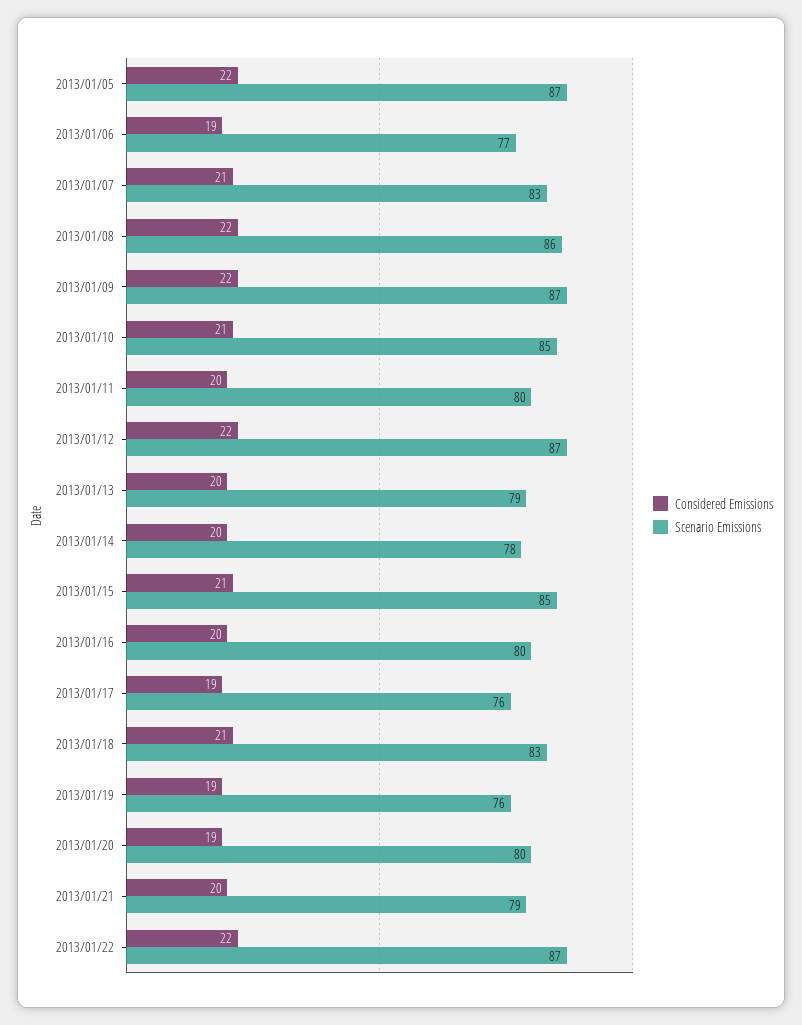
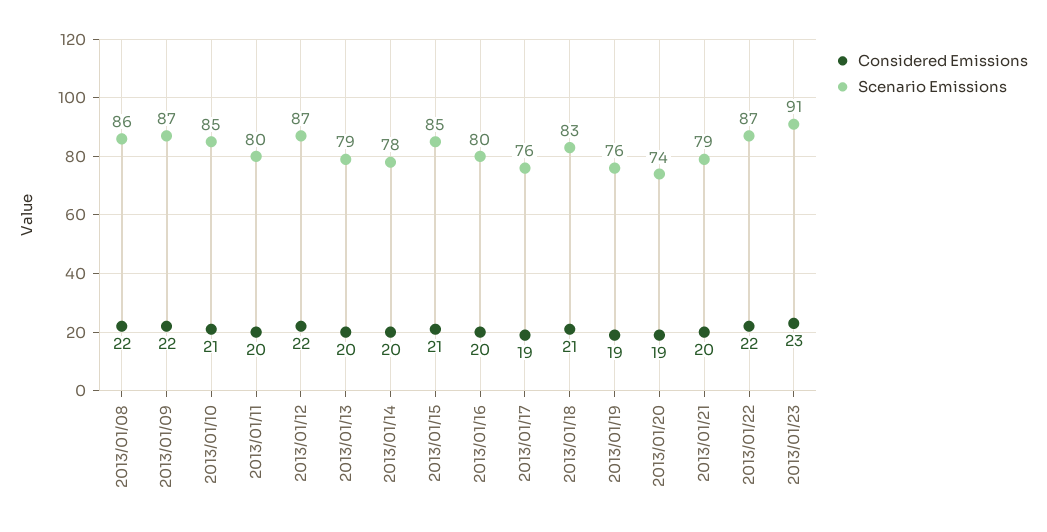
Considered Emissions, 2013/01/05: 22 -> none
Scenario Emissions, 2013/01/05: 87 -> none
Considered Emissions, 2013/01/06: 19 -> none
Scenario Emissions, 2013/01/06: 77 -> none
Considered Emissions, 2013/01/07: 21 -> none
Scenario Emissions, 2013/01/07: 83 -> none
Scenario Emissions, 2013/01/20: 80 -> 74
Considered Emissions, 2013/01/23: none -> 23
Scenario Emissions, 2013/01/23: none -> 91

